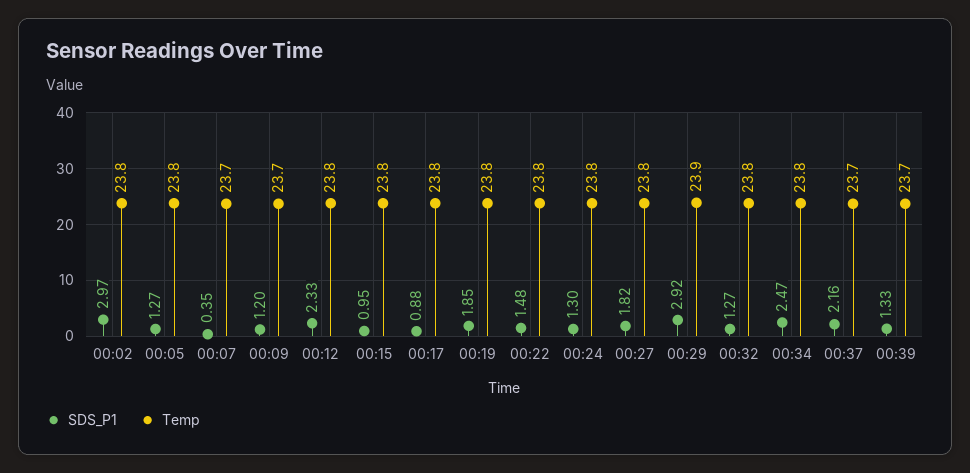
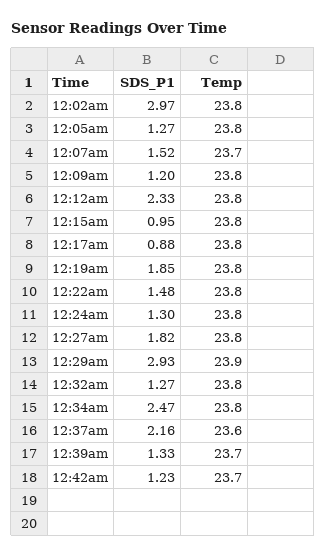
SDS_P1, 00:07: 0.35 -> 1.52
Temp, 00:09: 23.7 -> 23.8
SDS_P1, 00:29: 2.92 -> 2.93
Temp, 00:37: 23.7 -> 23.6
SDS_P1, 12:42am: none -> 1.23
Temp, 12:42am: none -> 23.7

